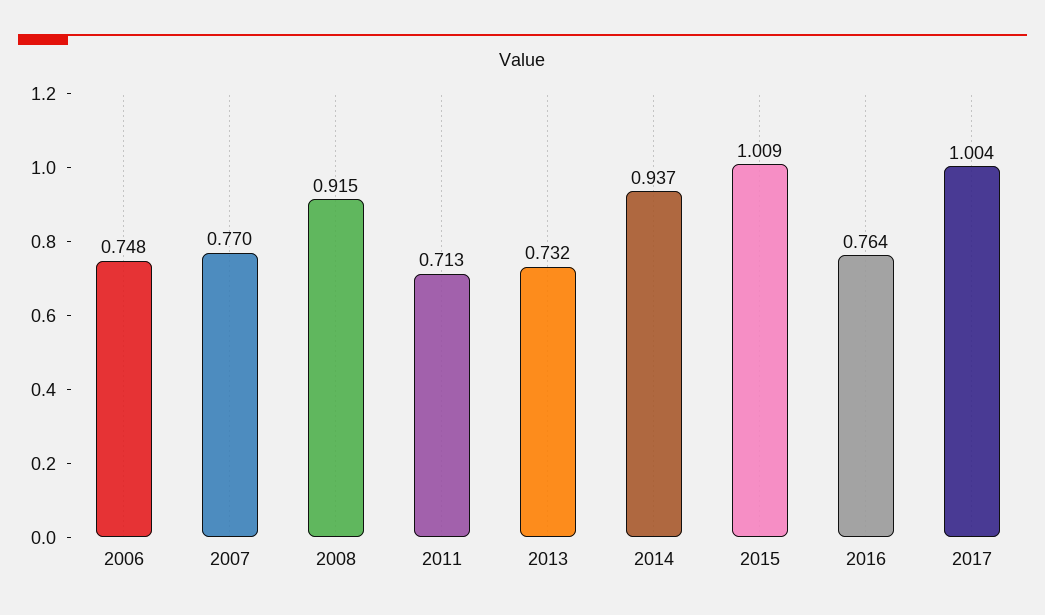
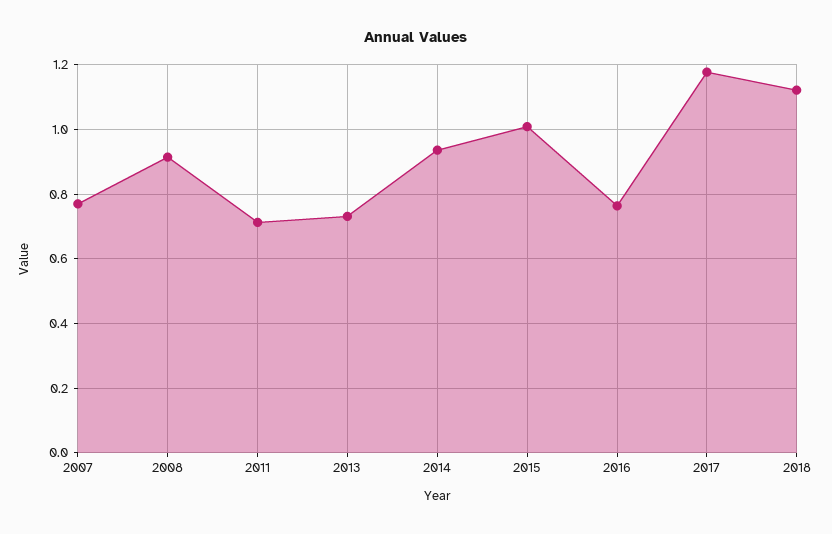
2006: 0.748 -> none
2017: 1.004 -> 1.18
2018: none -> 1.12

